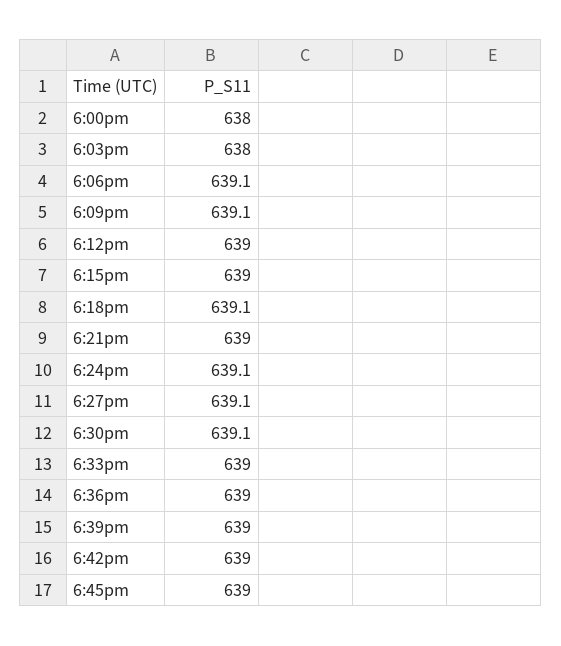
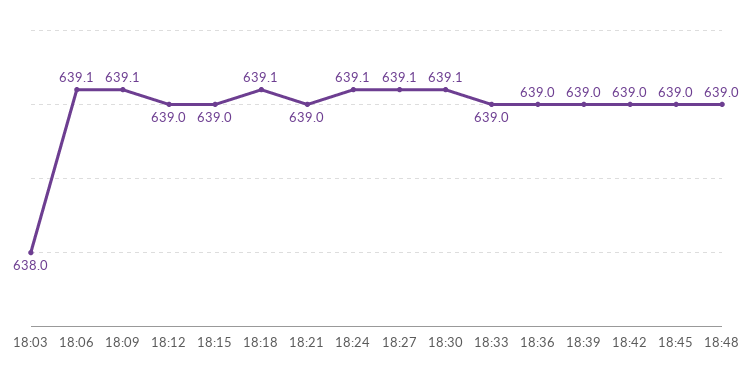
6:00pm: 638 -> none
18:48: none -> 639

